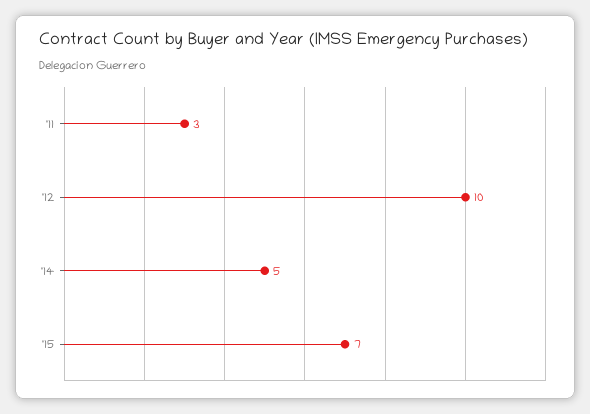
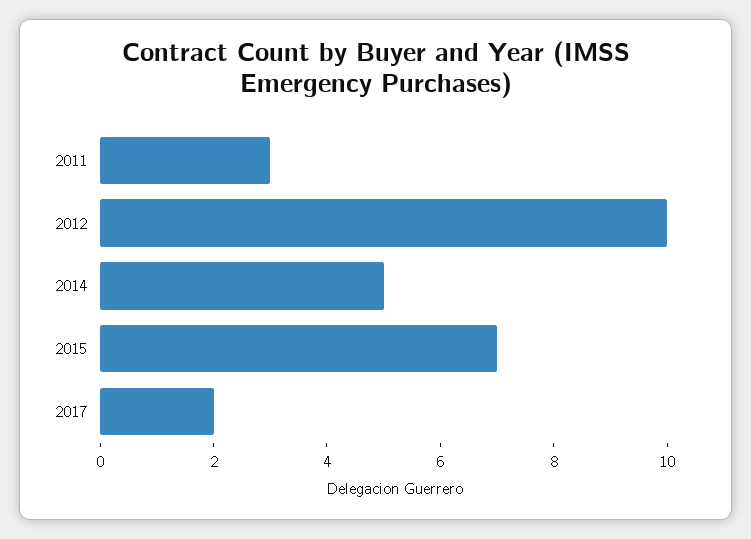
2017: none -> 2

